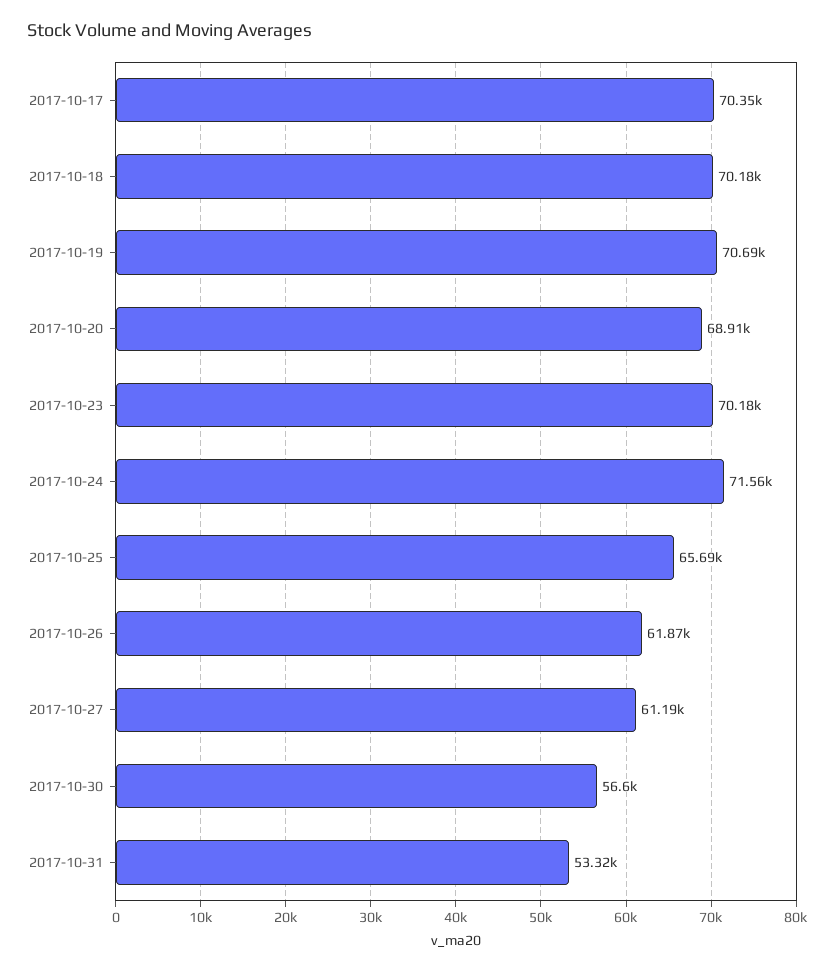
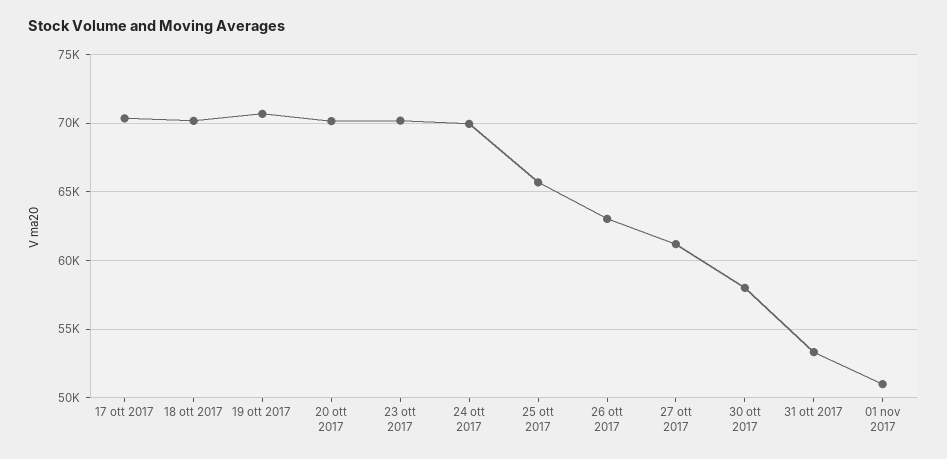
2017-10-20: 68910 -> 70000
2017-10-24: 71560 -> 70000
2017-10-26: 61870 -> 63000
2017-10-30: 56600 -> 58000
01 nov 2017: none -> 51000

